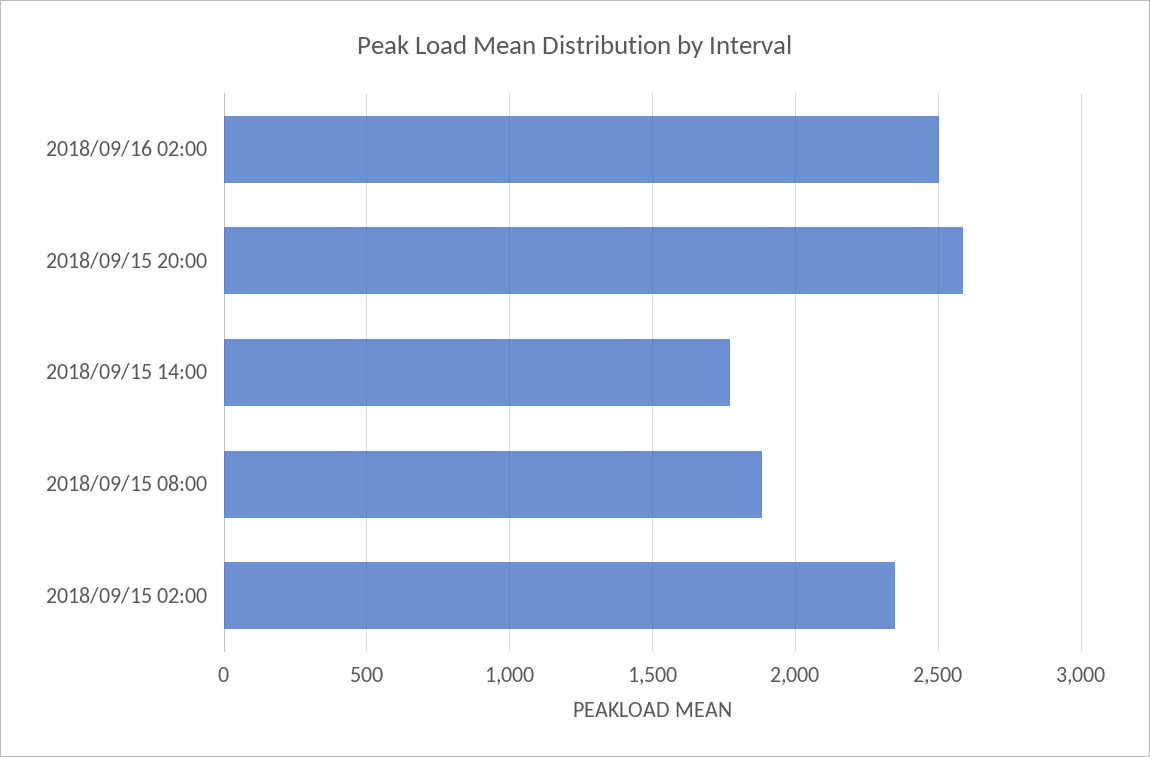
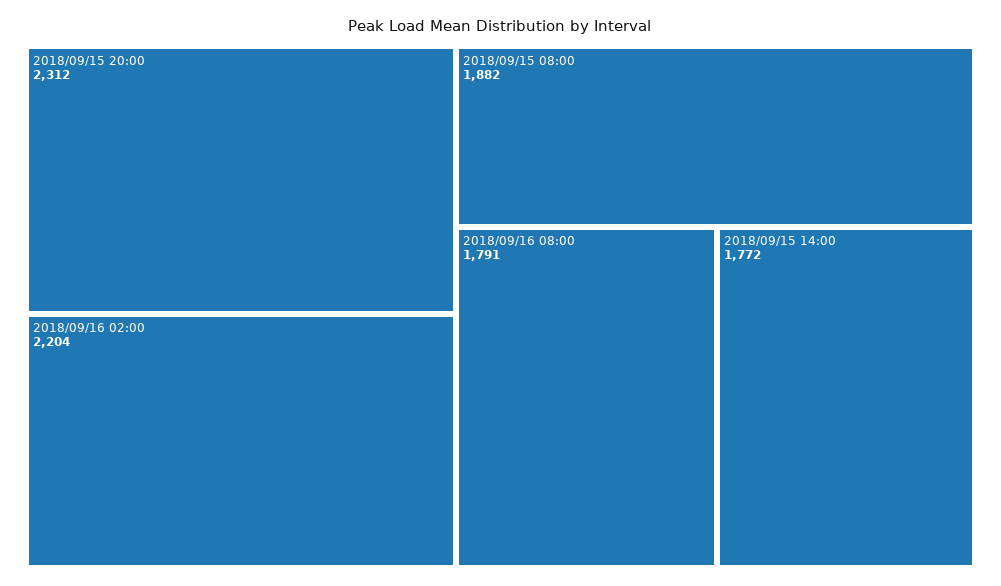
2018/09/16 02:00: 2500 -> 2204
2018/09/15 20:00: 2600 -> 2312
2018/09/15 02:00: 2350 -> none
2018/09/16 08:00: none -> 1791

